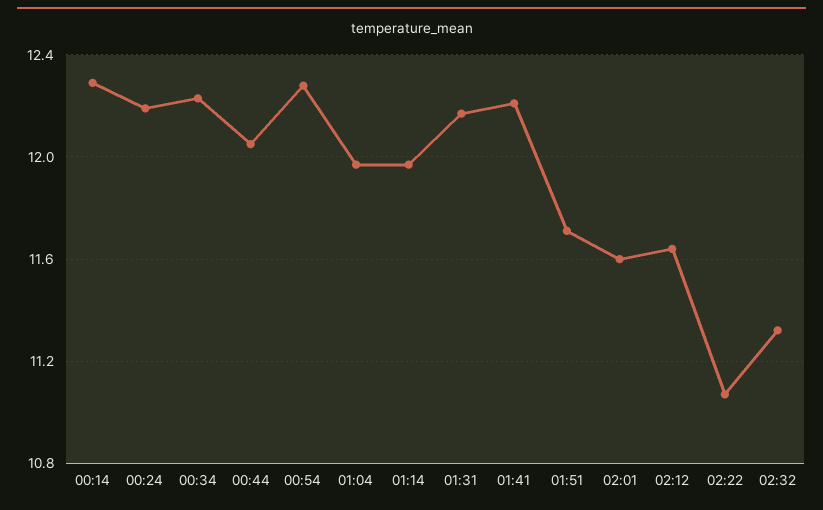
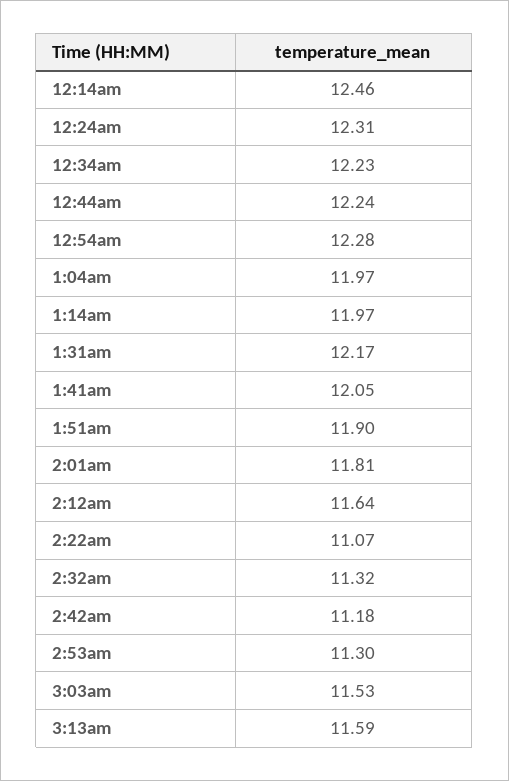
00:14: 12.3 -> 12.46
00:24: 12.2 -> 12.31
00:44: 12.05 -> 12.24
01:41: 12.2 -> 12.05
01:51: 11.7 -> 11.9
02:01: 11.6 -> 11.81
2:42am: none -> 11.18
2:53am: none -> 11.3
3:03am: none -> 11.53
3:13am: none -> 11.59

